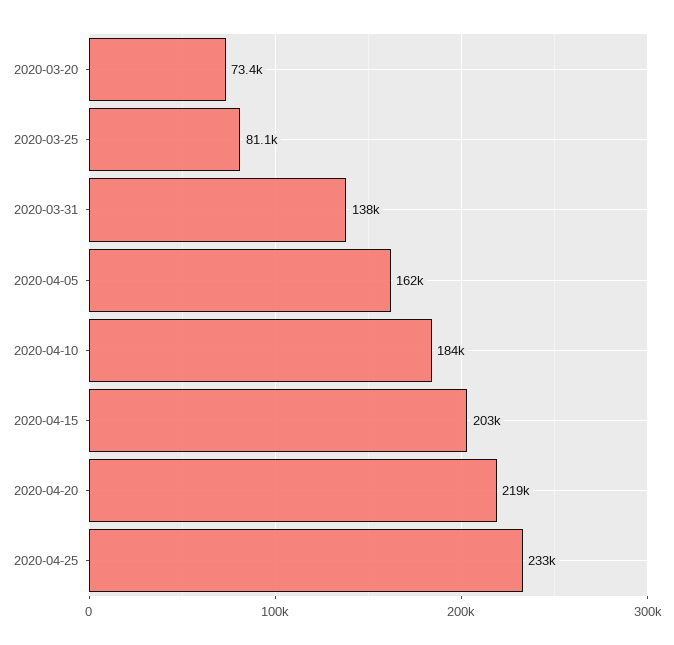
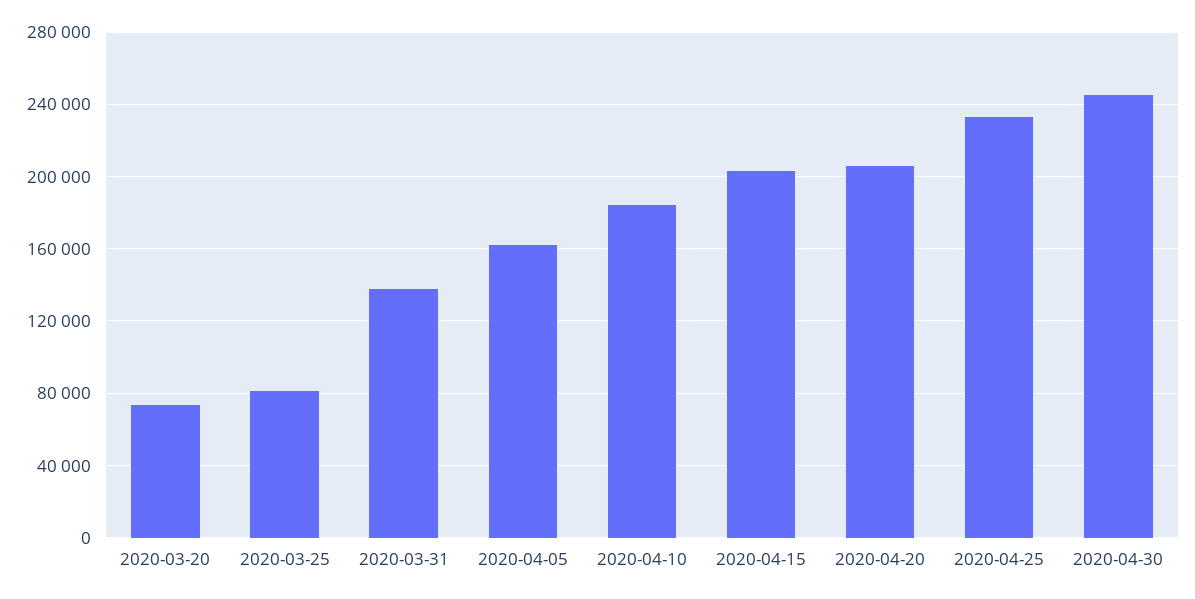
2020-04-20: 219000 -> 205000
2020-04-30: none -> 245000

